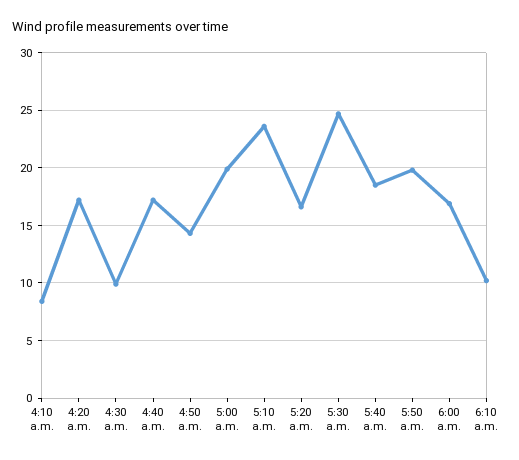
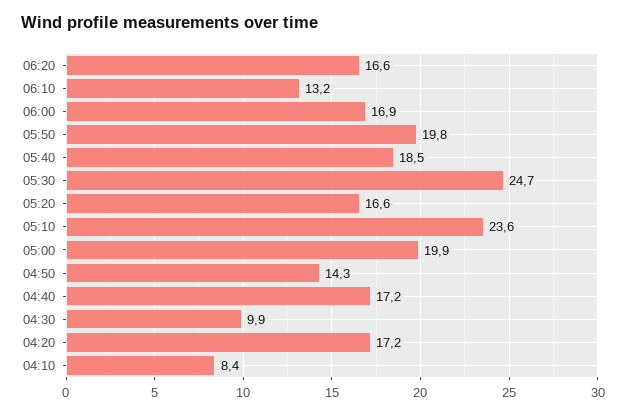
6:10 a.m.: 10 -> 13.2
06:20: none -> 16.6

